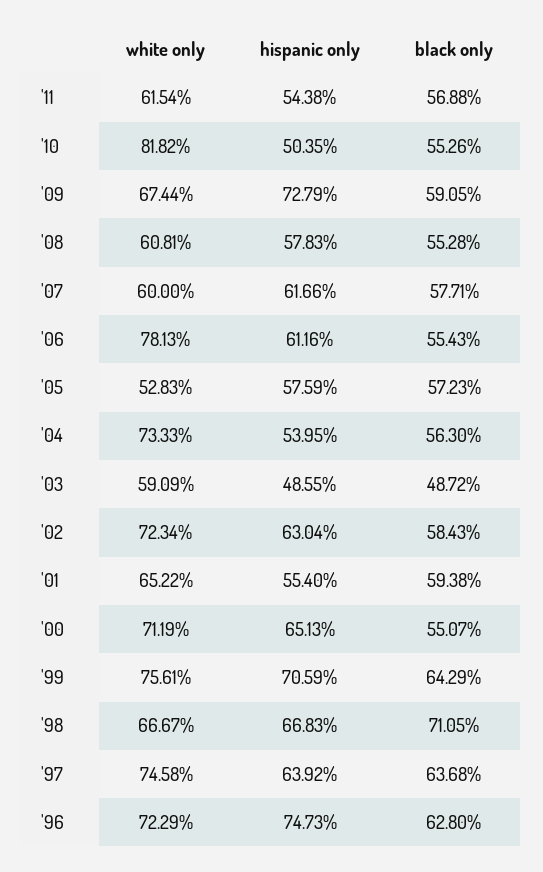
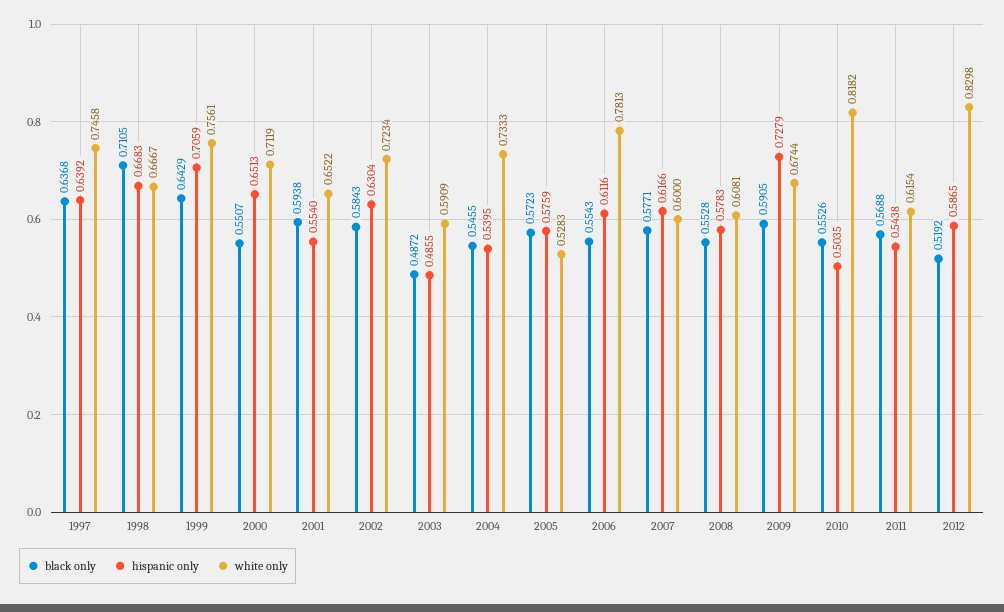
black only, '04: 0.563 -> 0.5455
white only, '96: 0.7229 -> none
hispanic only, '96: 0.7473 -> none
black only, '96: 0.628 -> none
black only, 2012: none -> 0.5192
hispanic only, 2012: none -> 0.5865
white only, 2012: none -> 0.8298

